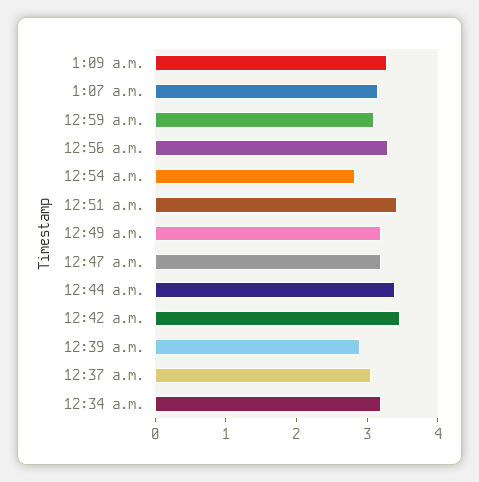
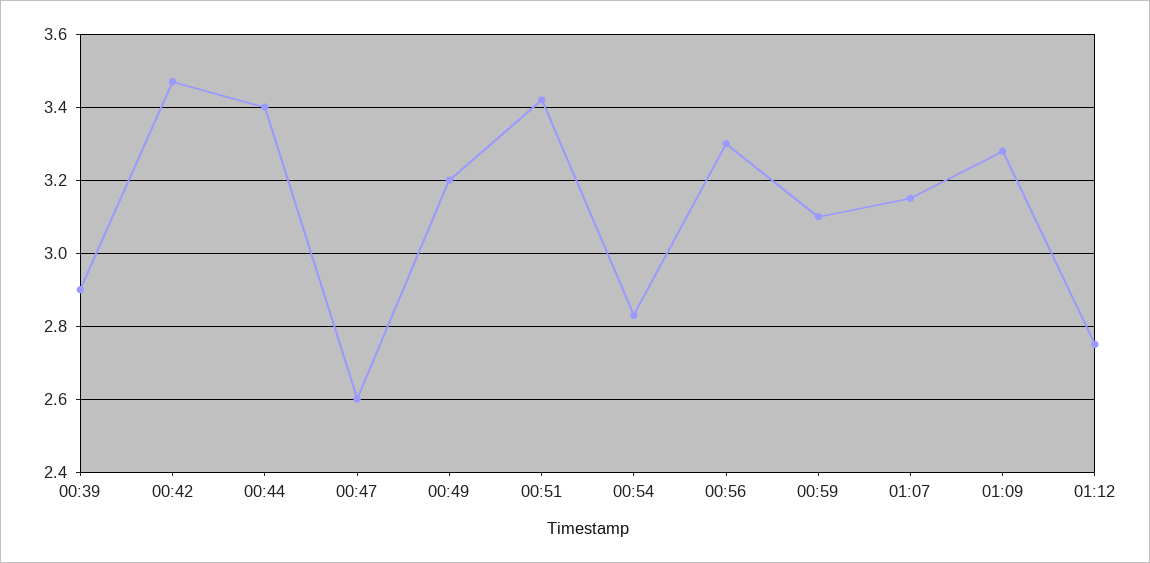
12:47 a.m.: 3.2 -> 2.6
12:37 a.m.: 3 -> none
12:34 a.m.: 3.2 -> none
01:12: none -> 2.75

